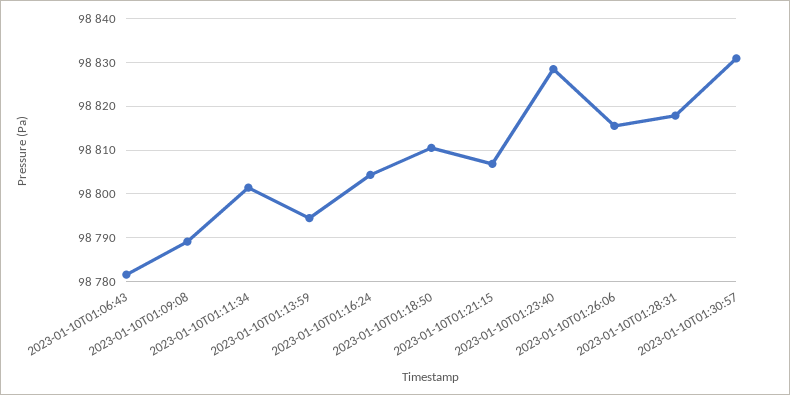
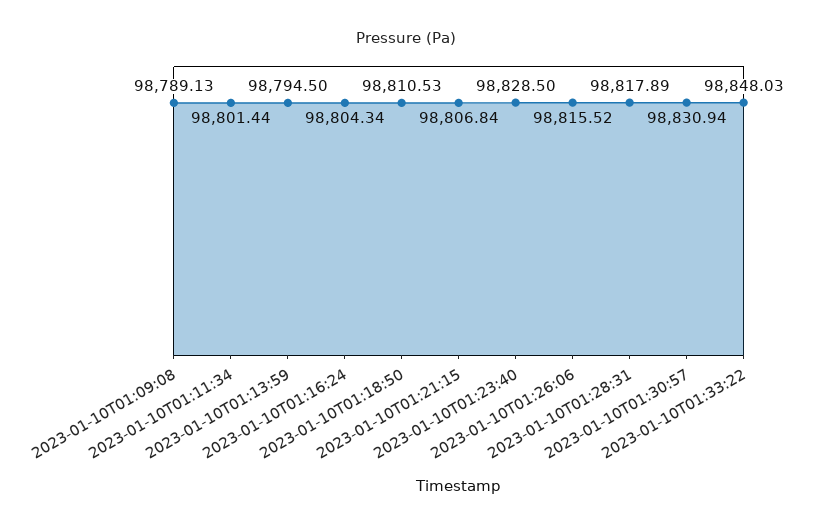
2023-01-10T01:06:43: 98782 -> none
2023-01-10T01:33:22: none -> 98848.03

